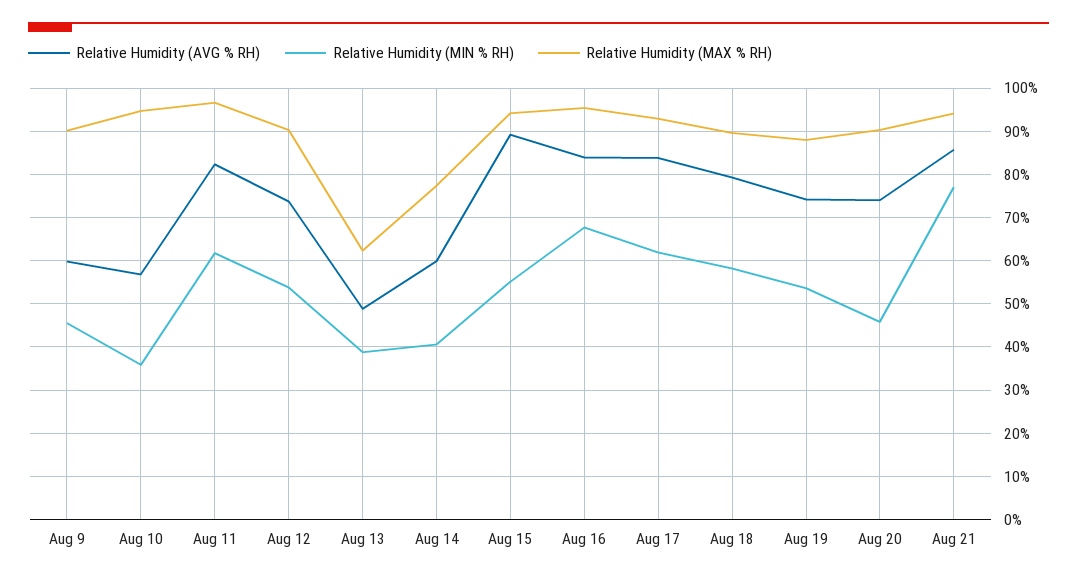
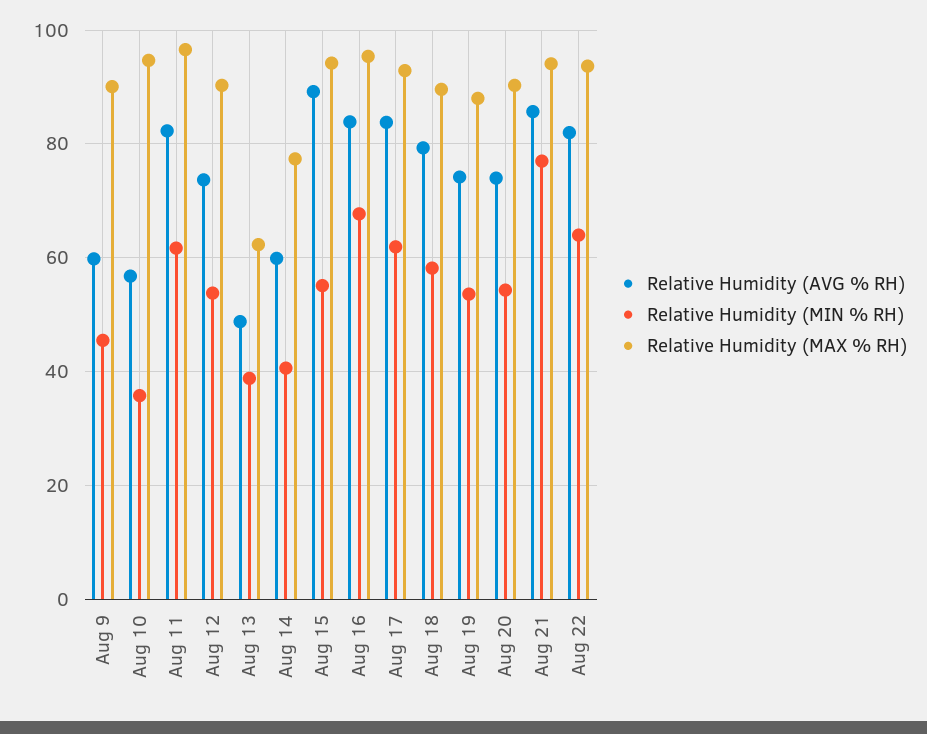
Relative Humidity (MIN % RH), Aug 20: 46 -> 54
Relative Humidity (AVG % RH), Aug 22: none -> 82
Relative Humidity (MIN % RH), Aug 22: none -> 64
Relative Humidity (MAX % RH), Aug 22: none -> 94

